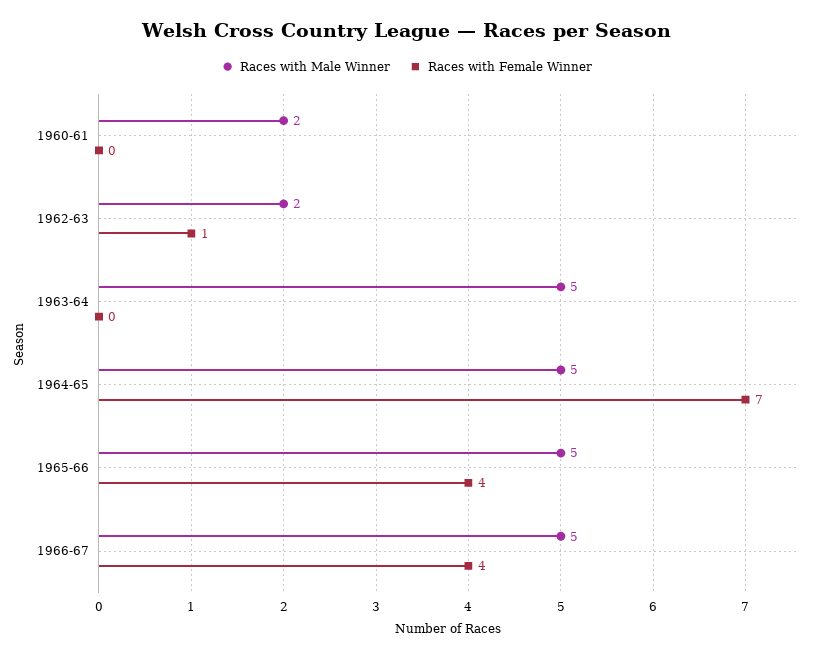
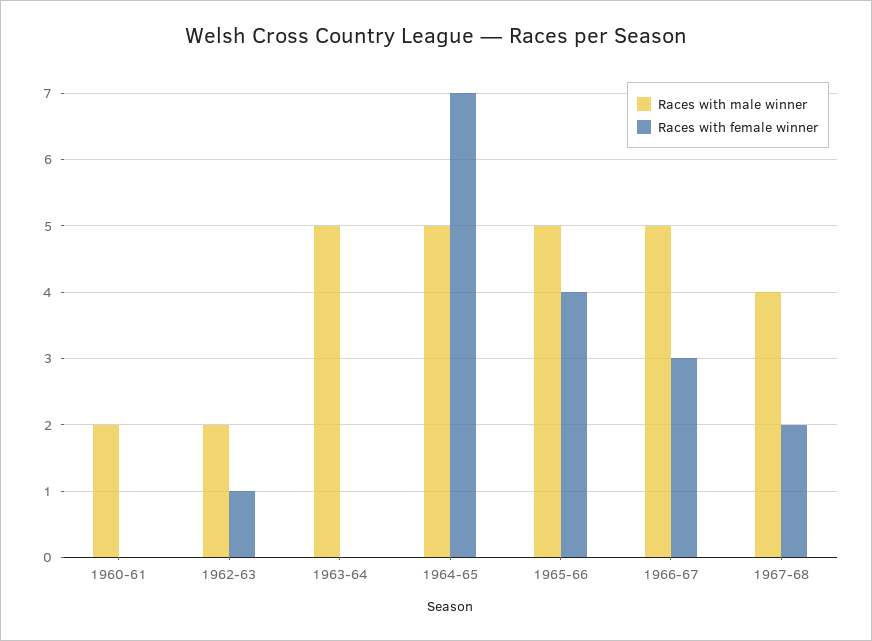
Races with Female Winner, 1966-67: 4 -> 3
Races with Male Winner, 1967-68: none -> 4
Races with Female Winner, 1967-68: none -> 2

